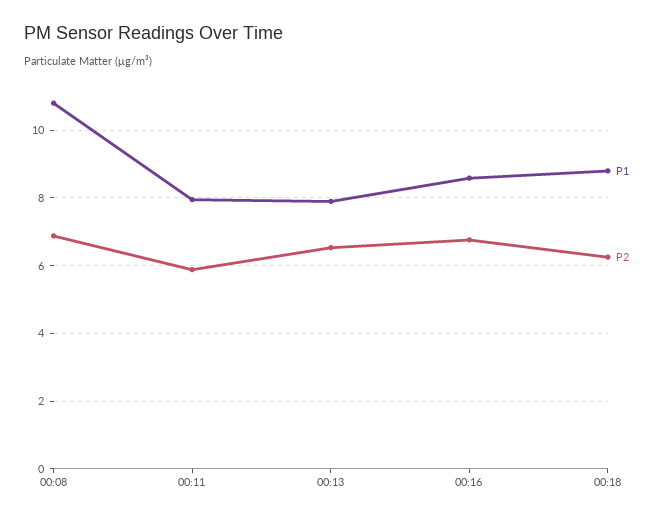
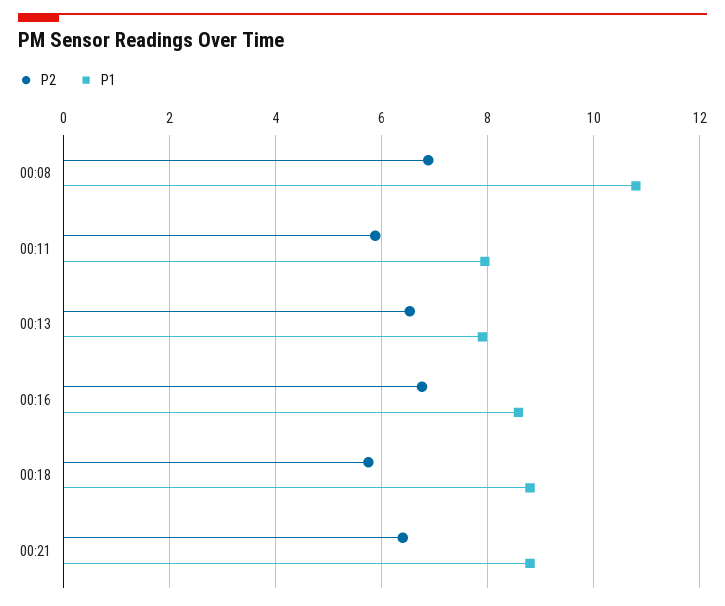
P2, 00:18: 6.2 -> 5.8
P2, 00:21: none -> 6.4
P1, 00:21: none -> 8.8

